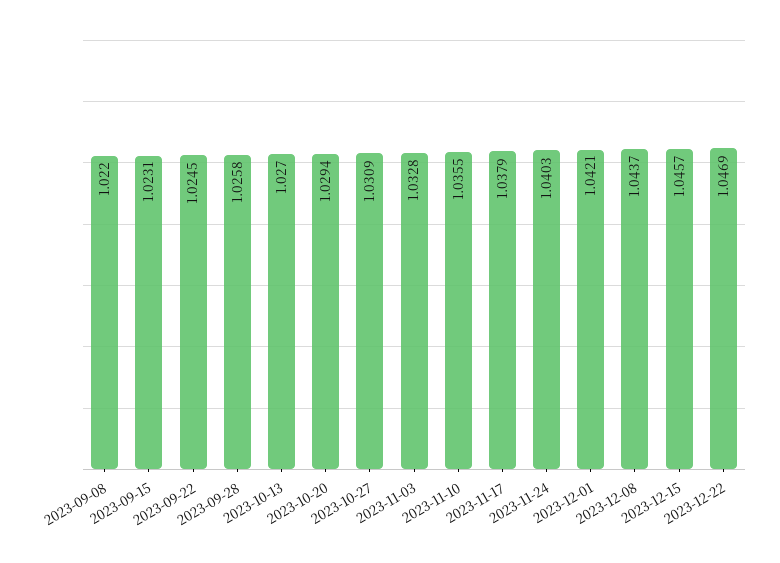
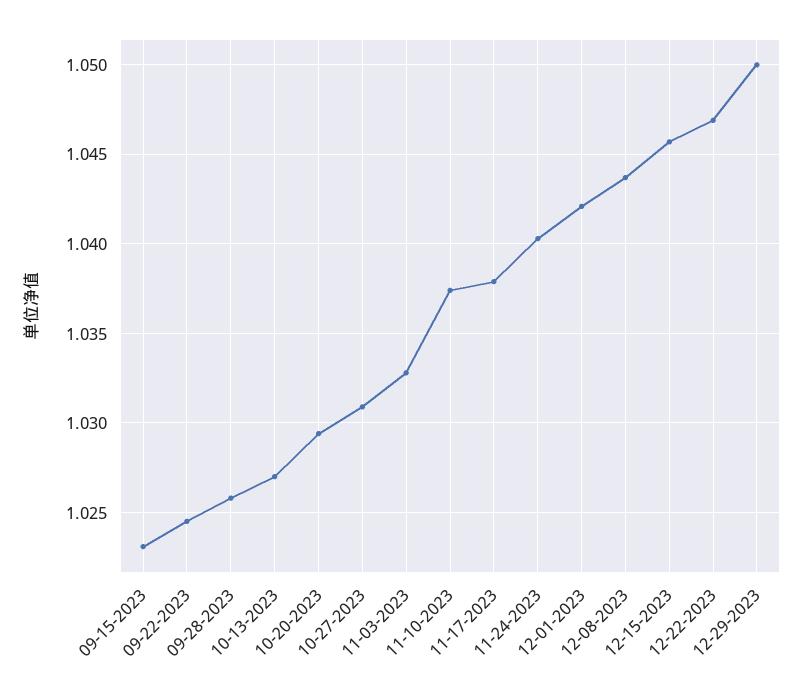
2023-09-08: 1.022 -> none
2023-11-10: 1.0355 -> 1.0375
12-29-2023: none -> 1.05

